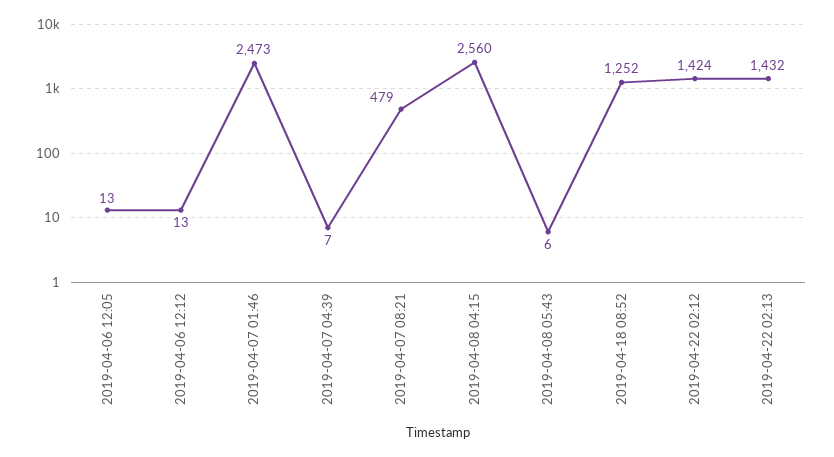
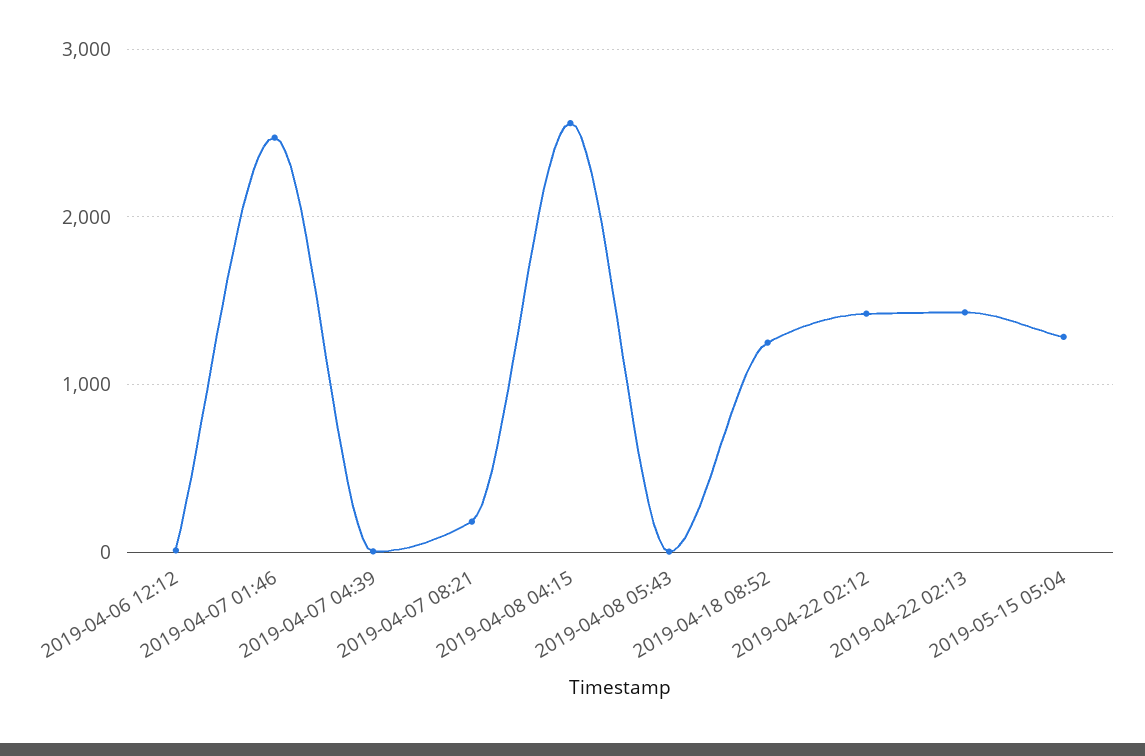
2019-04-06 12:05: 13 -> none
2019-04-07 08:21: 479 -> 200
2019-05-15 05:04: none -> 1300

